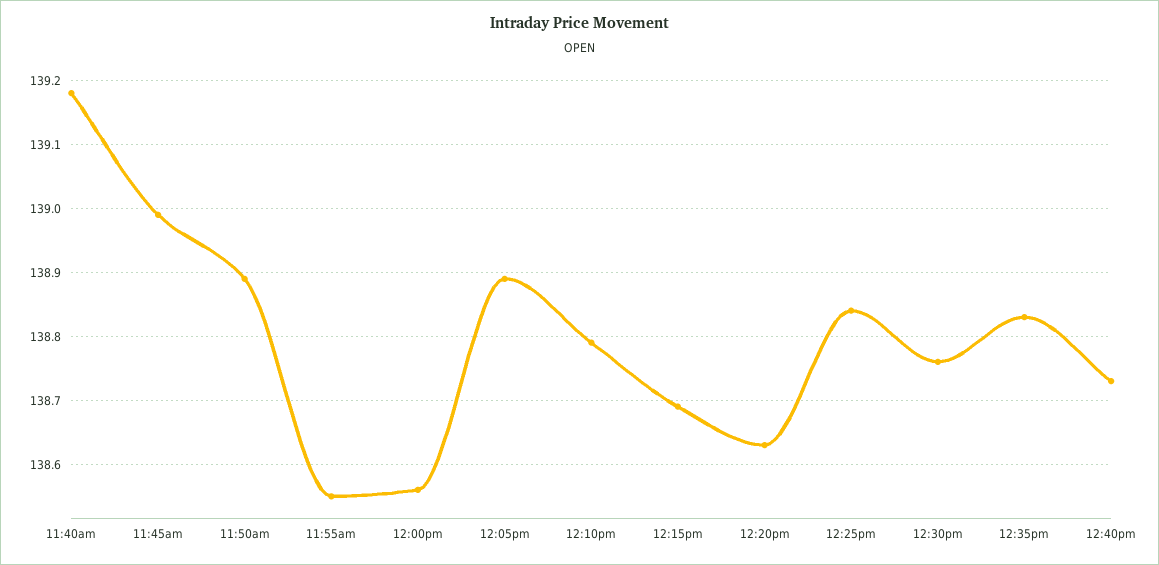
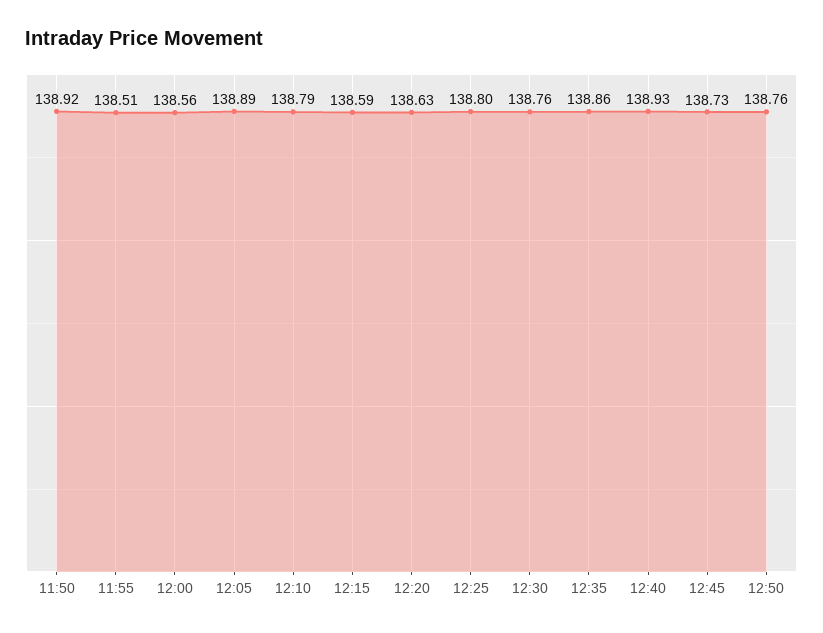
11:40am: 139.18 -> none
11:45am: 138.99 -> none
11:50am: 138.89 -> 138.92
11:55am: 138.55 -> 138.51
12:15pm: 138.69 -> 138.59
12:25pm: 138.84 -> 138.8
12:35pm: 138.83 -> 138.86
12:40pm: 138.73 -> 138.93
12:45: none -> 138.73
12:50: none -> 138.76

